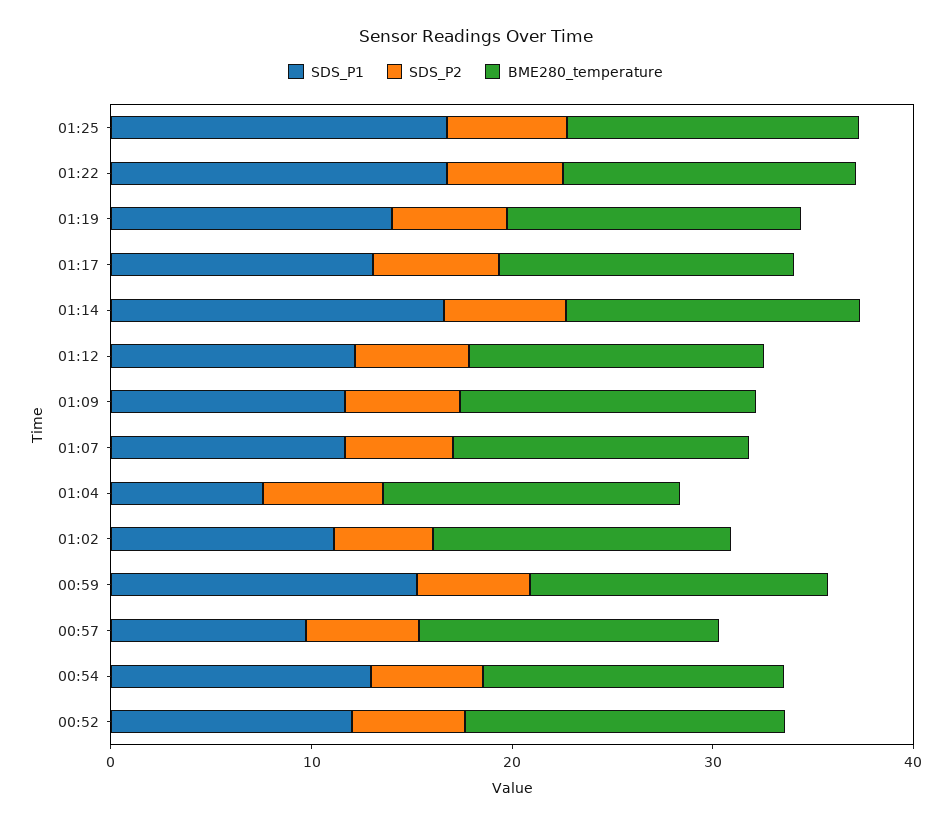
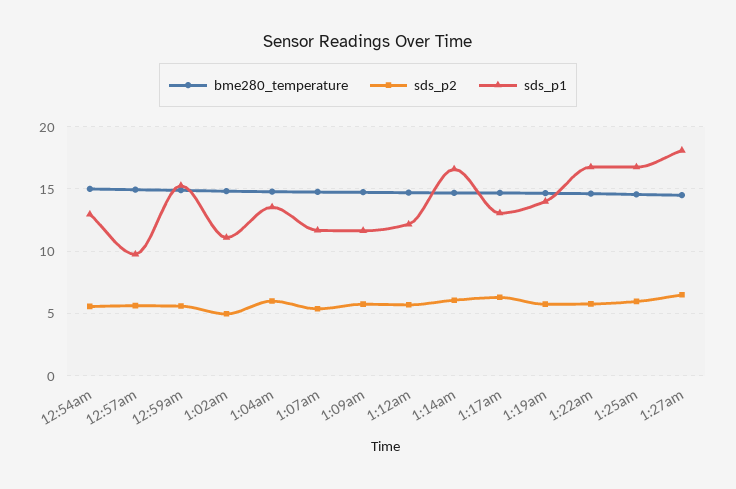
SDS_P1, 01:04: 8 -> 13.5
SDS_P1, 00:52: 12 -> none
SDS_P2, 00:52: 6 -> none
BME280_temperature, 00:52: 16 -> none
BME280_temperature, 1:27am: none -> 14.5
SDS_P2, 1:27am: none -> 6.5
SDS_P1, 1:27am: none -> 18

